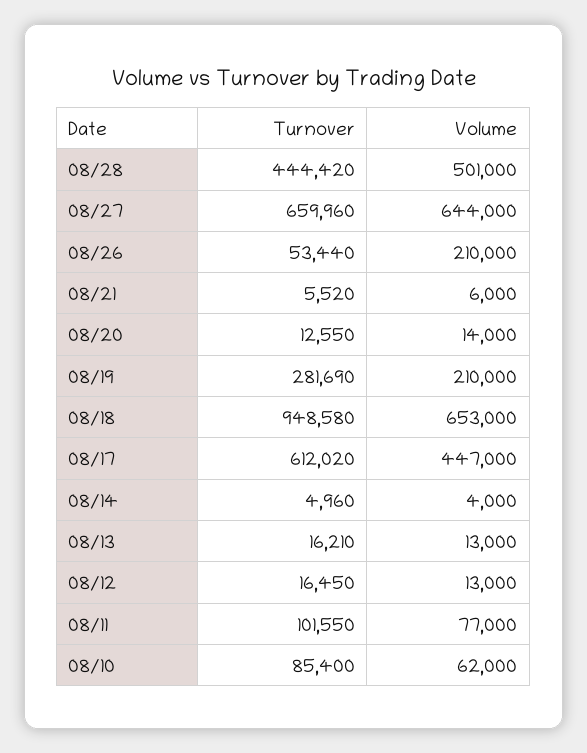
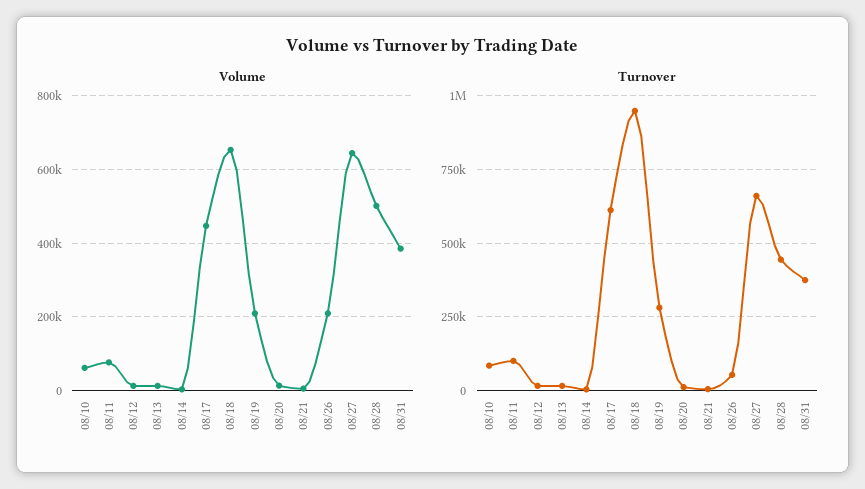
Volume, 08/31: none -> 380000
Turnover, 08/31: none -> 375000

